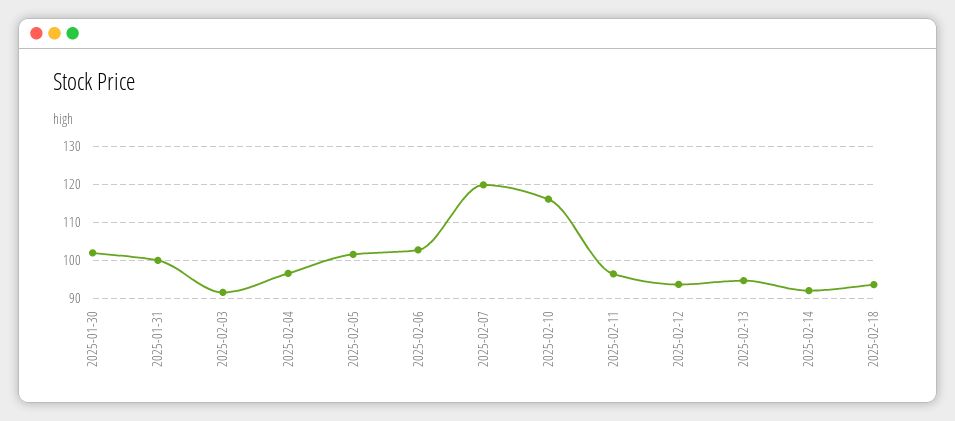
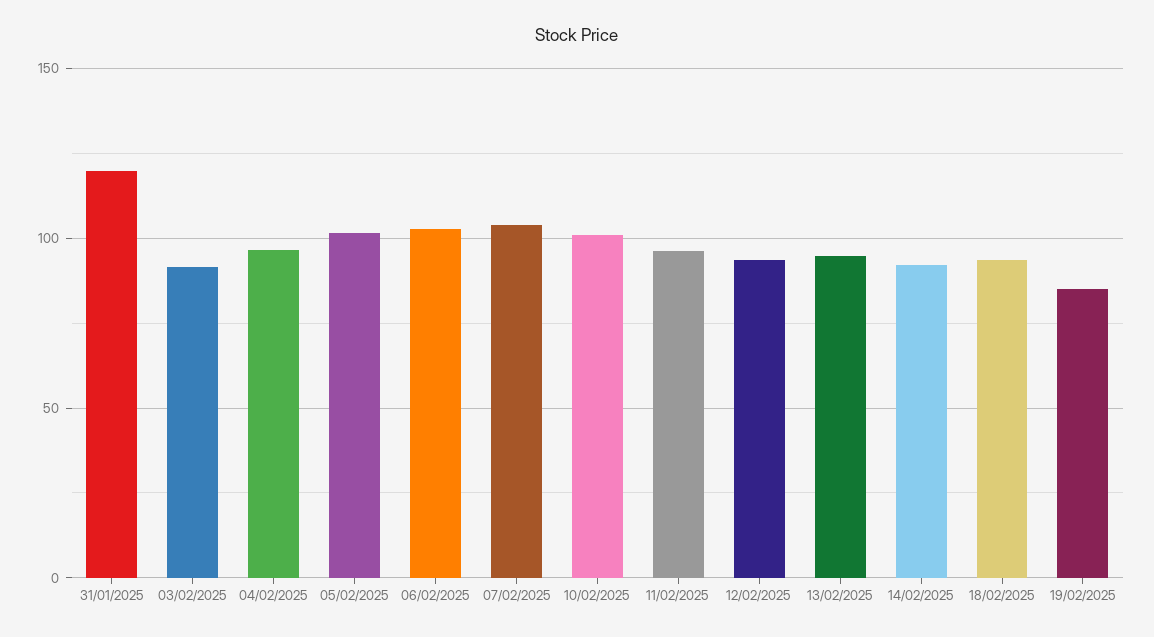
2025-01-30: 102 -> none
2025-01-31: 100 -> 120
2025-02-07: 120 -> 105
2025-02-10: 116 -> 100
19/02/2025: none -> 85

